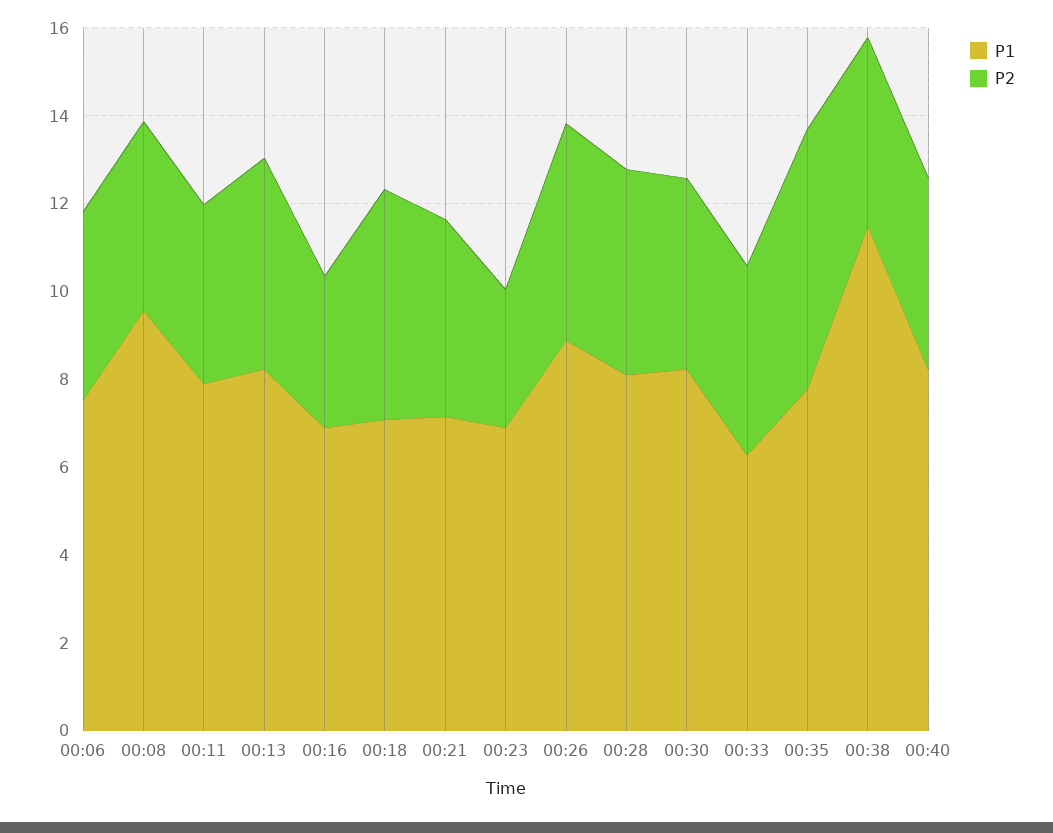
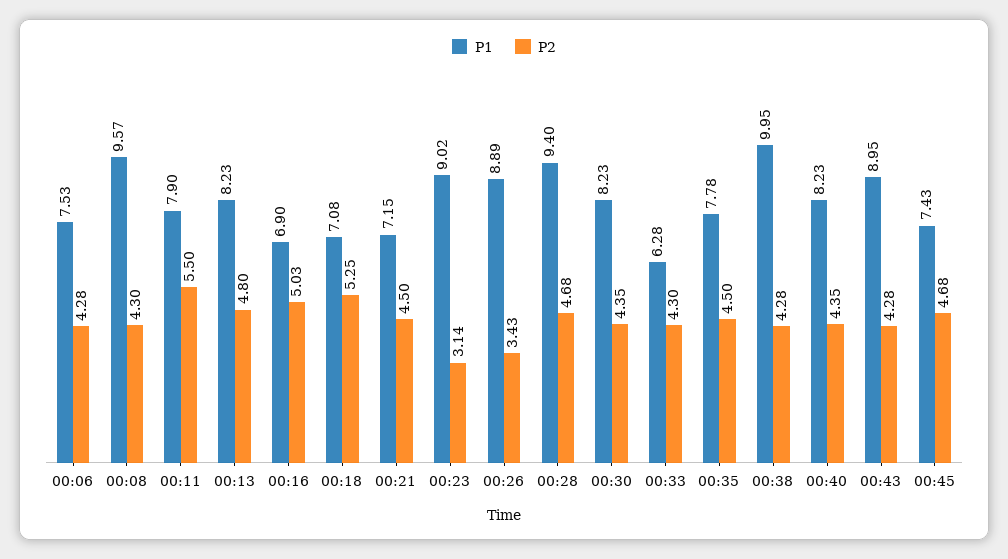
P2, 00:11: 4 -> 5.5
P2, 00:16: 3.5 -> 5.03
P1, 00:23: 7 -> 9.02
P2, 00:26: 5 -> 3.43
P1, 00:28: 8 -> 9.4
P2, 00:35: 6 -> 4.5
P1, 00:38: 11.5 -> 9.95
P1, 00:43: none -> 8.95
P2, 00:43: none -> 4.28
P1, 00:45: none -> 7.43
P2, 00:45: none -> 4.68

